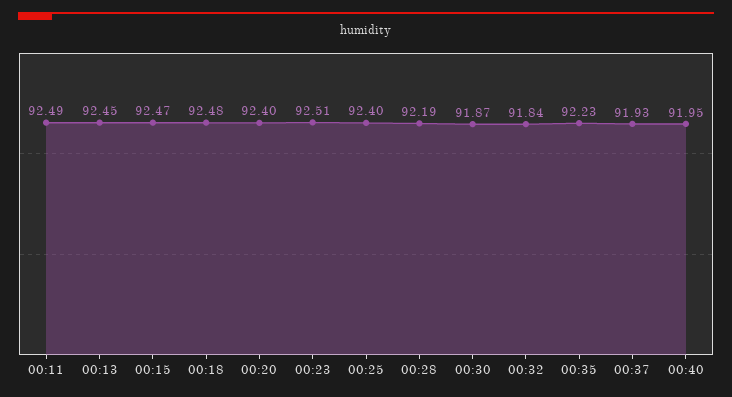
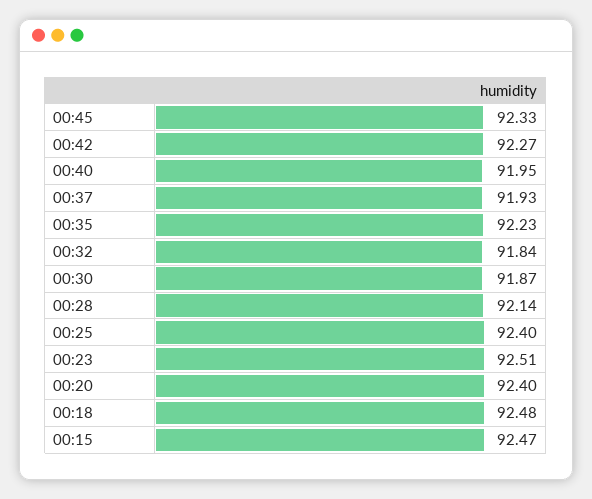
00:11: 92.49 -> none
00:13: 92.45 -> none
00:28: 92.19 -> 92.14
00:45: none -> 92.33
00:42: none -> 92.27

